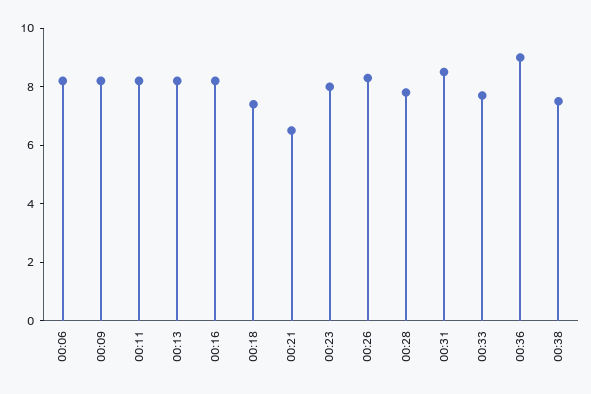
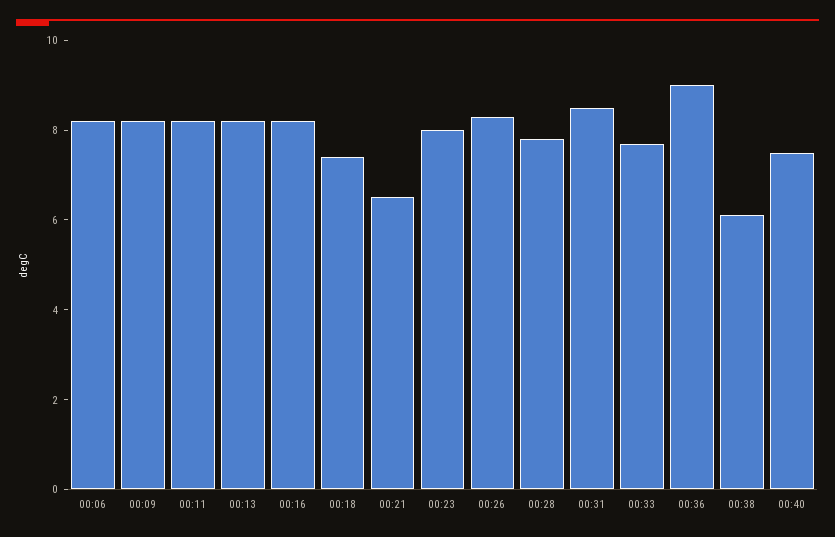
00:38: 7.5 -> 6
00:40: none -> 7.5

